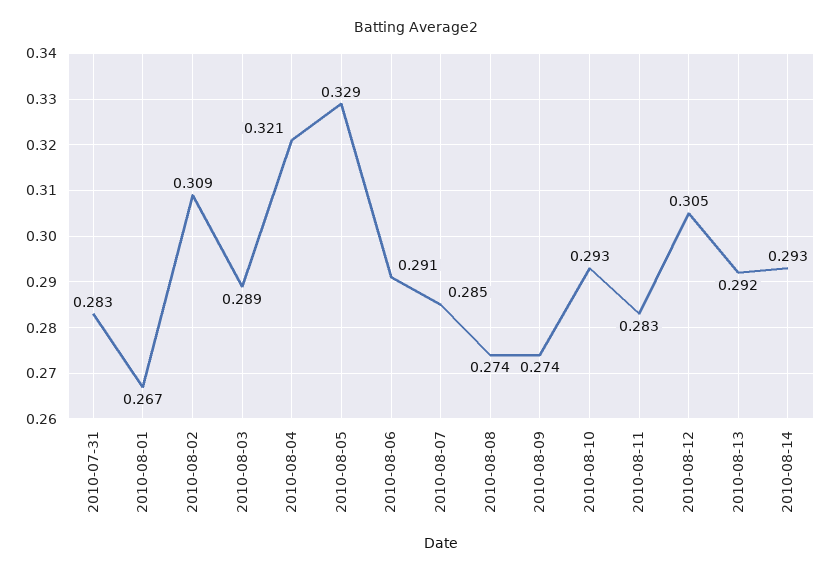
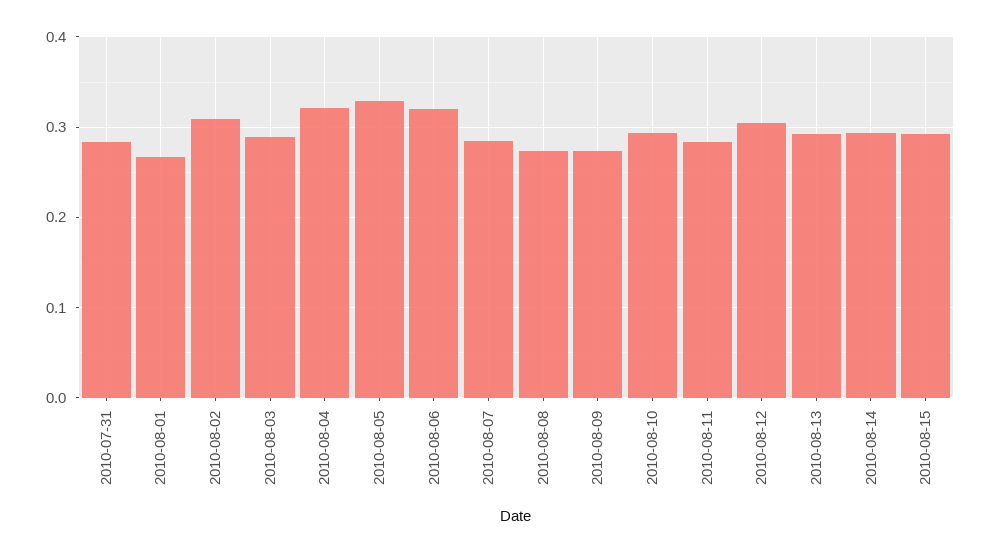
2010-08-06: 0.291 -> 0.32
2010-08-15: none -> 0.29

